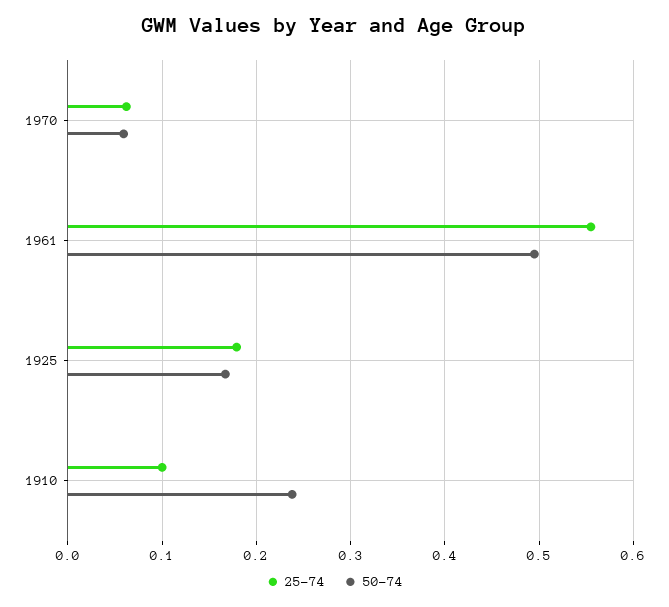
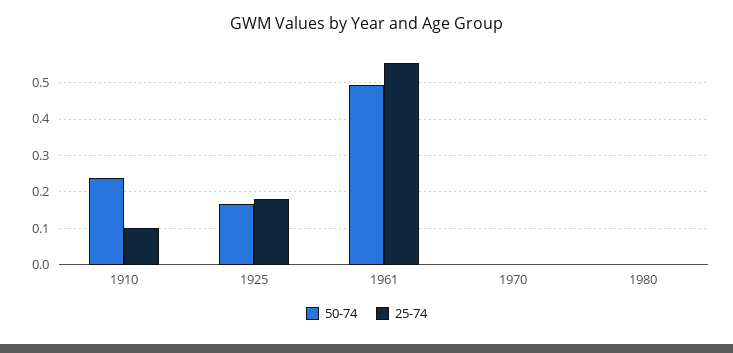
25-74, 1970: 0.06 -> 0
50-74, 1970: 0.06 -> 0
50-74, 1980: none -> 0
25-74, 1980: none -> 0

